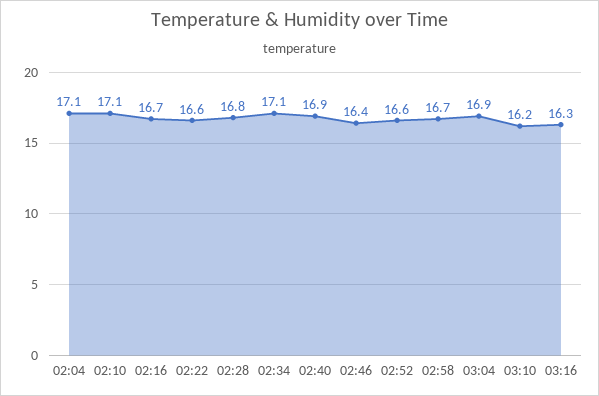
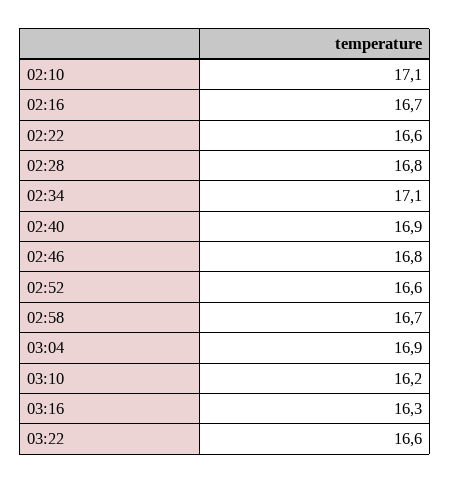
02:04: 17.1 -> none
02:46: 16.4 -> 16.8
03:22: none -> 16.6

